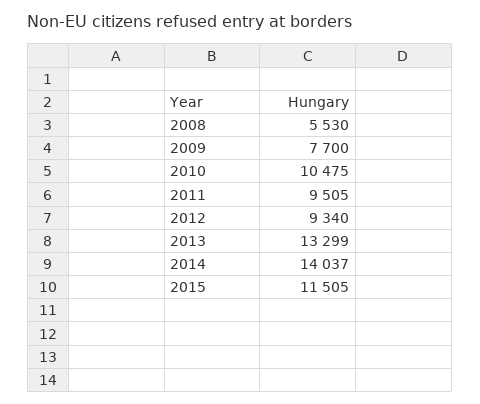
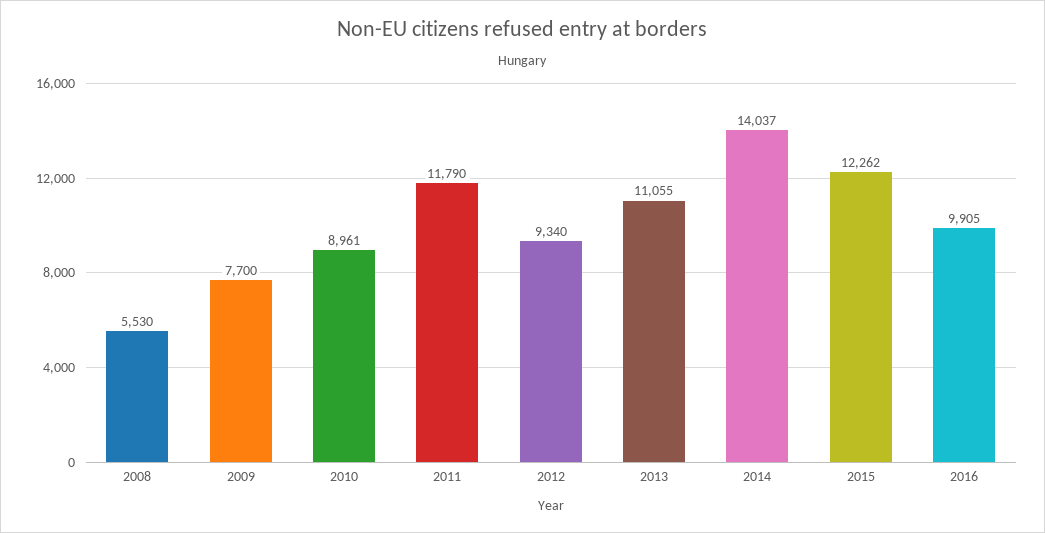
2010: 10475 -> 8961
2011: 9505 -> 11790
2013: 13299 -> 11055
2015: 11505 -> 12262
2016: none -> 9905

